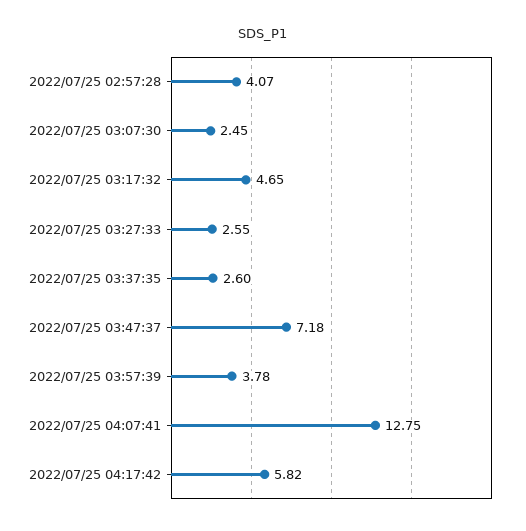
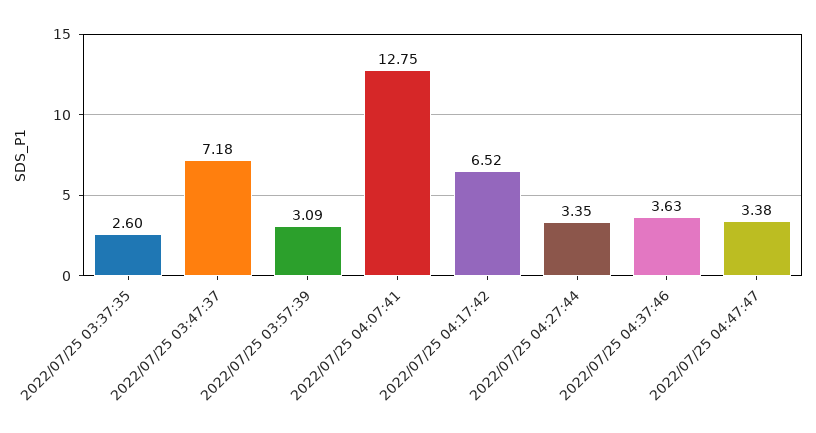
2022/07/25 02:57:28: 4.07 -> none
2022/07/25 03:07:30: 2.45 -> none
2022/07/25 03:17:32: 4.65 -> none
2022/07/25 03:27:33: 2.55 -> none
2022/07/25 03:57:39: 3.78 -> 3.09
2022/07/25 04:17:42: 5.82 -> 6.52
2022/07/25 04:27:44: none -> 3.35
2022/07/25 04:37:46: none -> 3.63
2022/07/25 04:47:47: none -> 3.38

